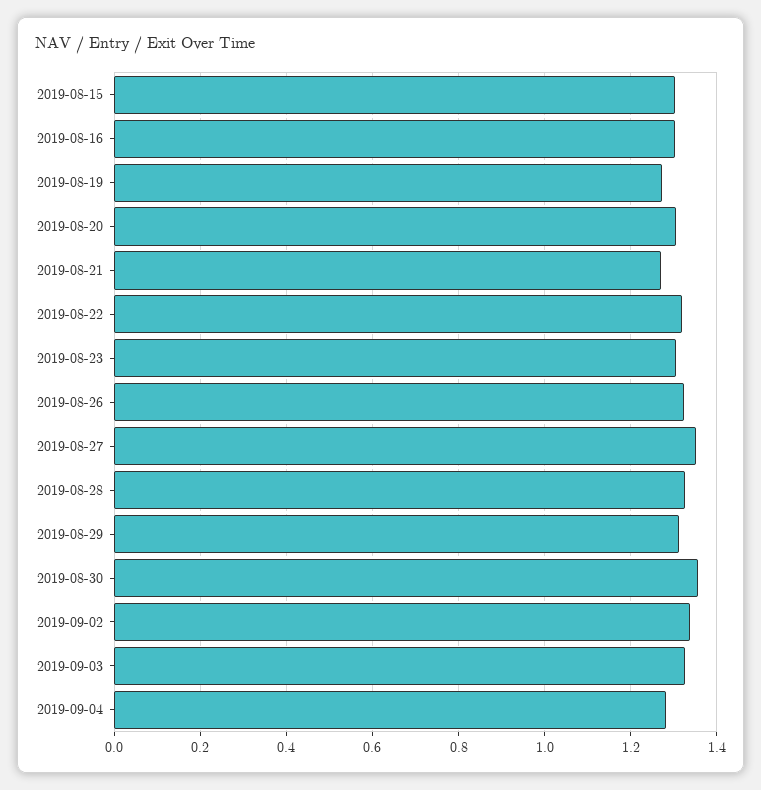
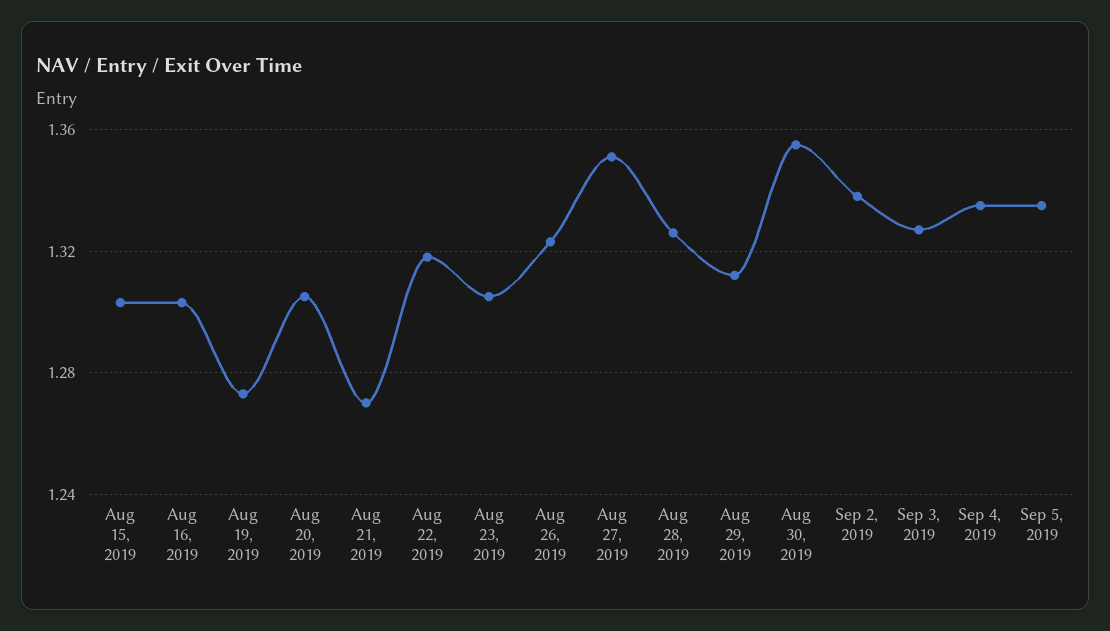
2019-09-04: 1.28 -> 1.335
Sep 5, 2019: none -> 1.335

